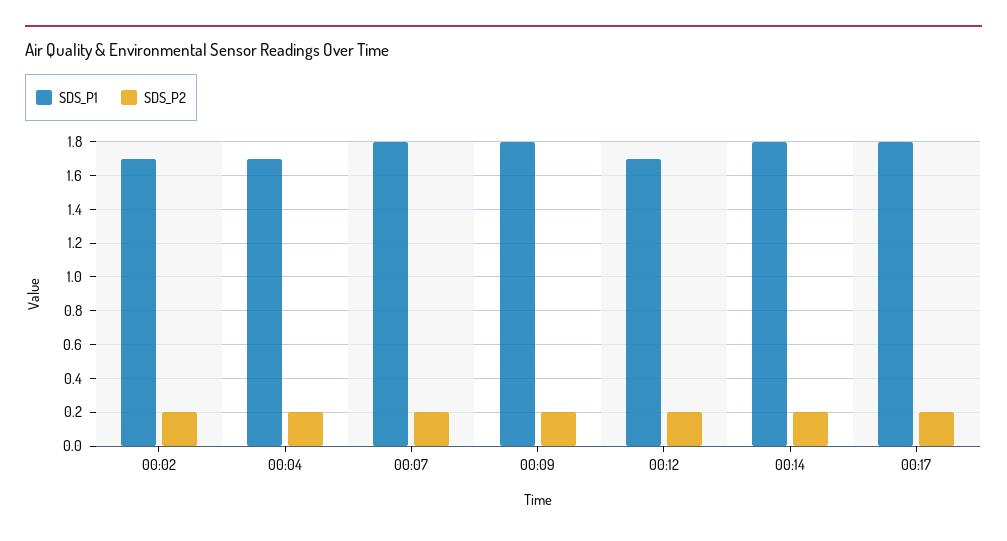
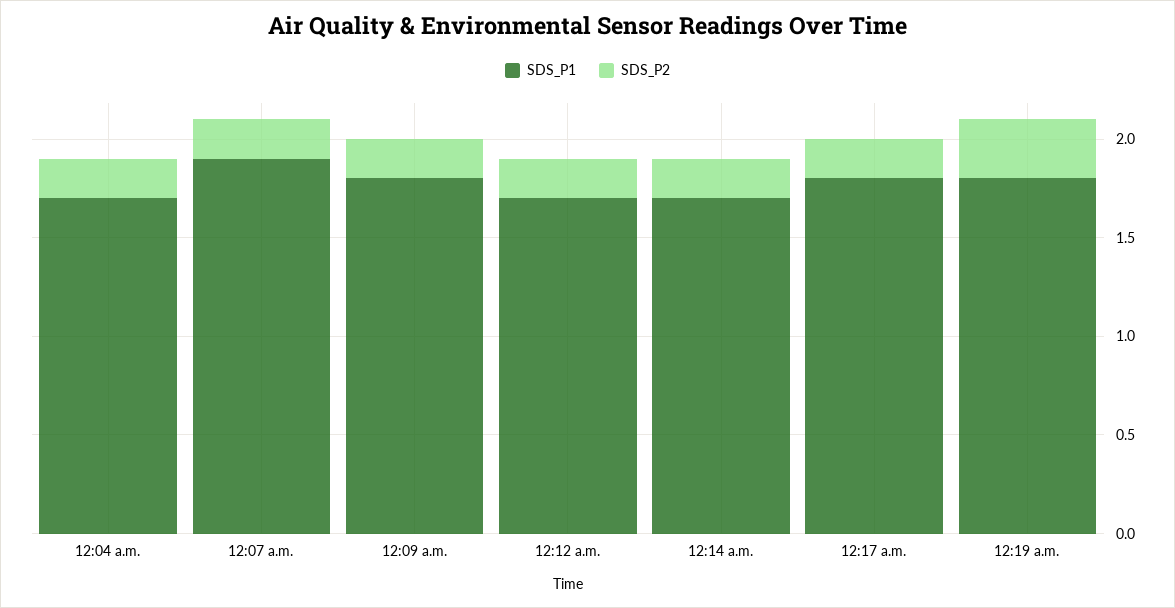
SDS_P1, 00:02: 1.7 -> none
SDS_P2, 00:02: 0.2 -> none
SDS_P1, 00:07: 1.8 -> 1.9
SDS_P1, 00:14: 1.8 -> 1.7
SDS_P1, 12:19 a.m.: none -> 1.8
SDS_P2, 12:19 a.m.: none -> 0.3

